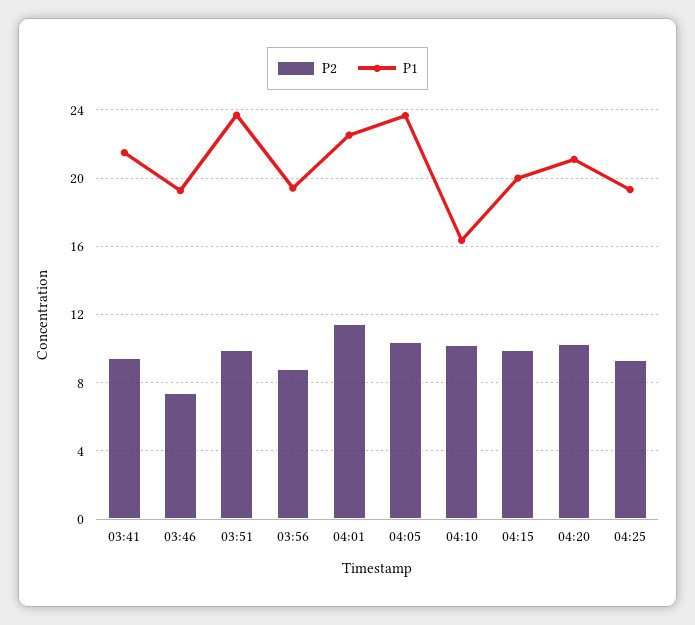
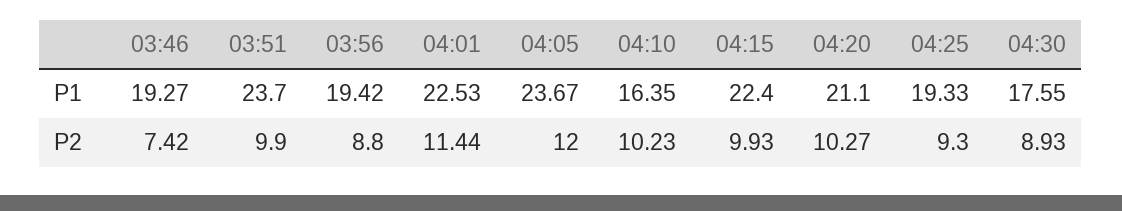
P2, 03:41: 9.5 -> none
P1, 03:41: 21.5 -> none
P2, 04:05: 10.5 -> 12
P1, 04:15: 20 -> 22.4
P1, 04:30: none -> 17.55
P2, 04:30: none -> 8.93

